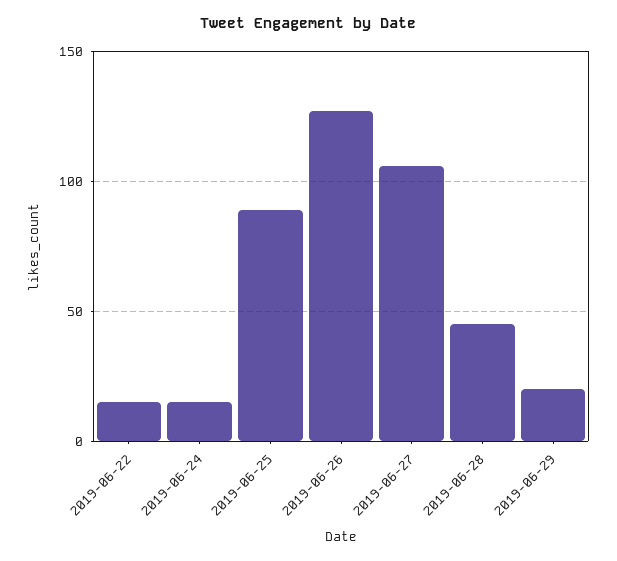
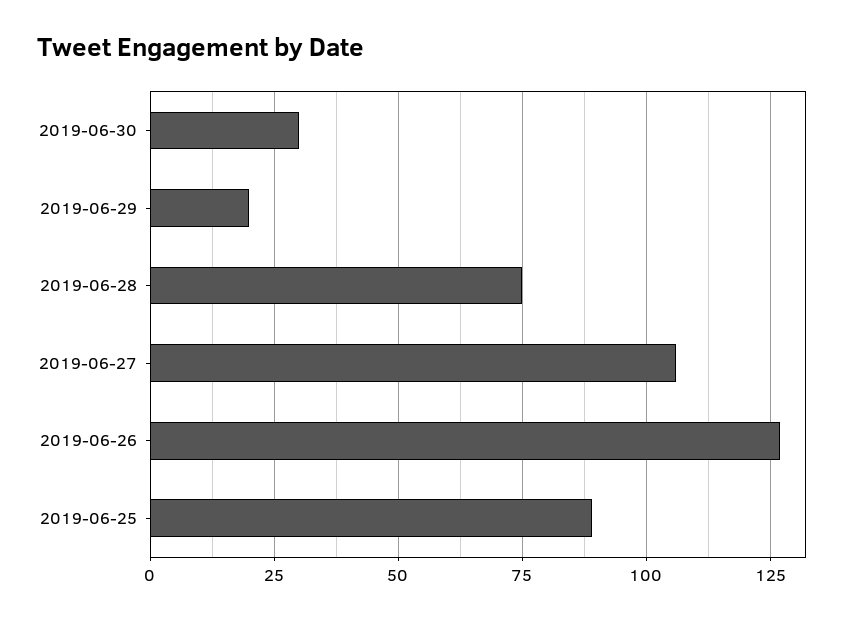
2019-06-22: 15 -> none
2019-06-24: 15 -> none
2019-06-28: 45 -> 75
2019-06-30: none -> 30

